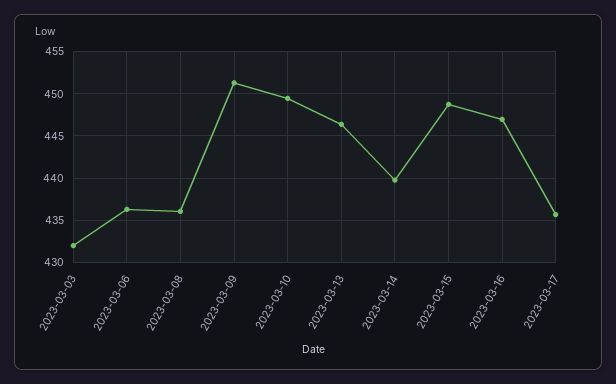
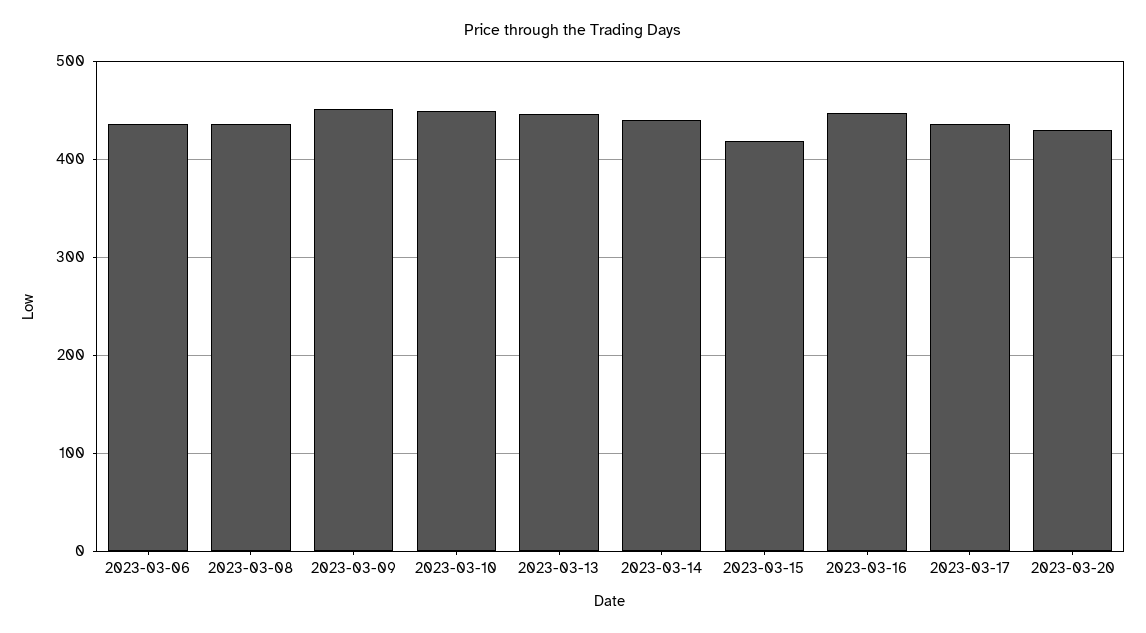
2023-03-03: 432 -> none
2023-03-15: 449 -> 420
2023-03-20: none -> 430

